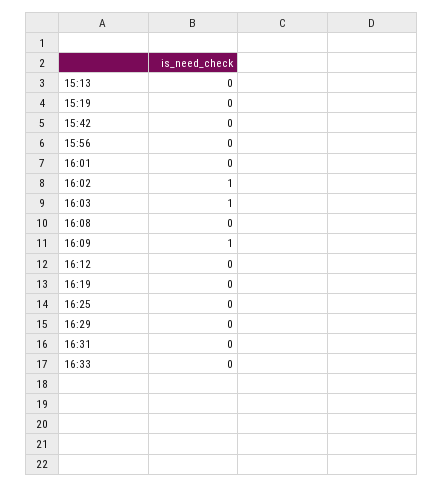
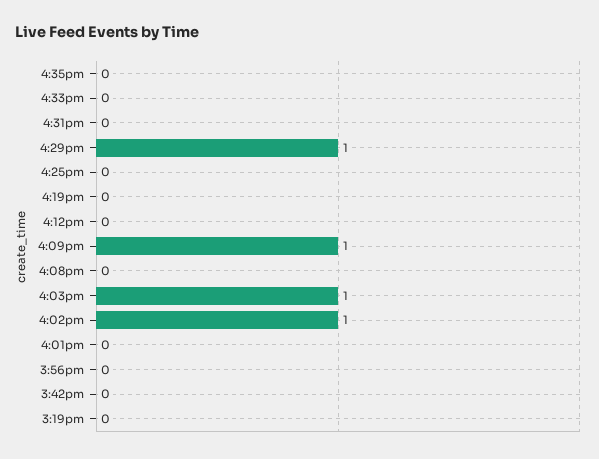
15:13: 0 -> none
16:29: 0 -> 1
4:35pm: none -> 0

